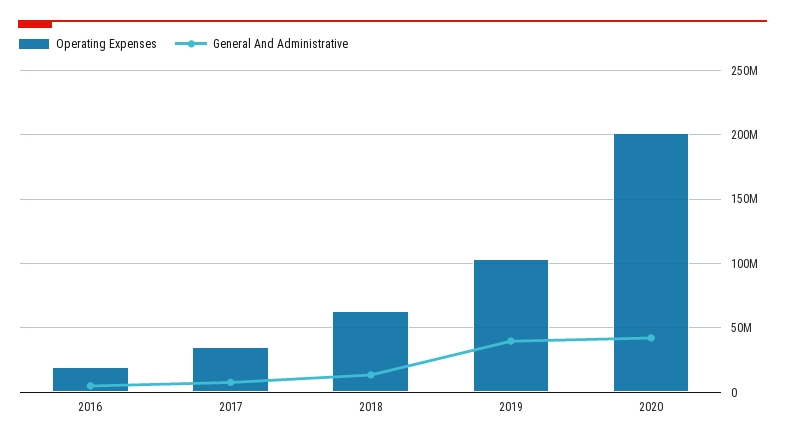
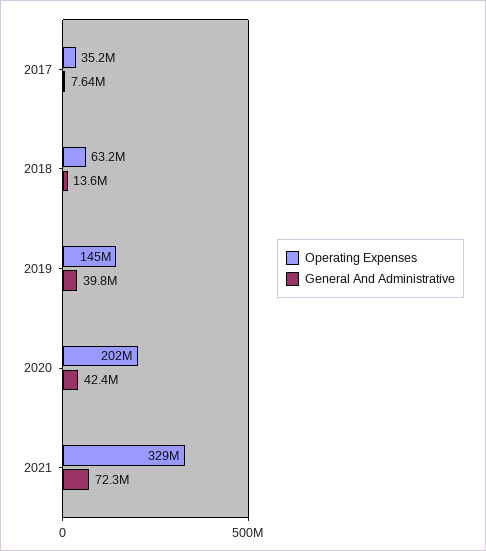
Operating Expenses, 2016: 20000000 -> none
General And Administrative, 2016: 5000000 -> none
Operating Expenses, 2019: 105000000 -> 145000000
Operating Expenses, 2021: none -> 329000000
General And Administrative, 2021: none -> 72300000

